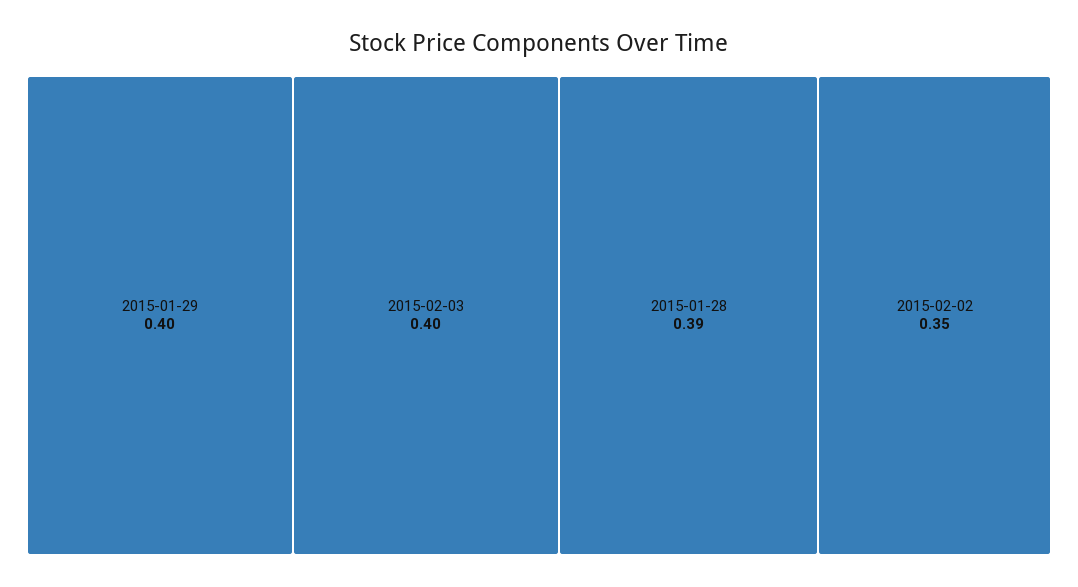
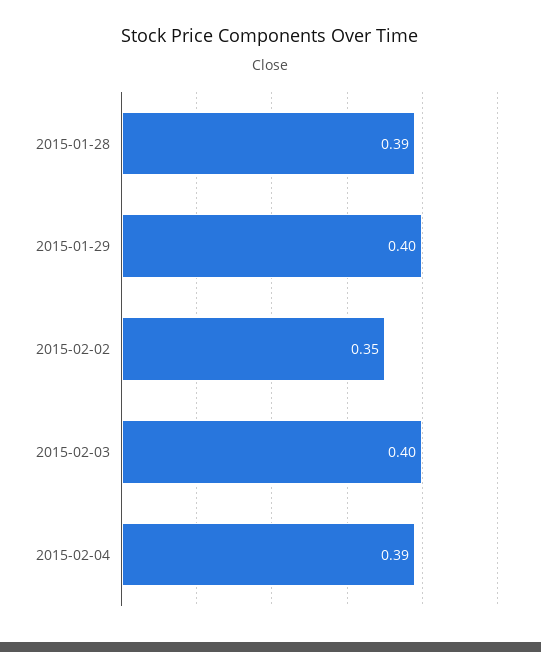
2015-02-04: none -> 0.39

